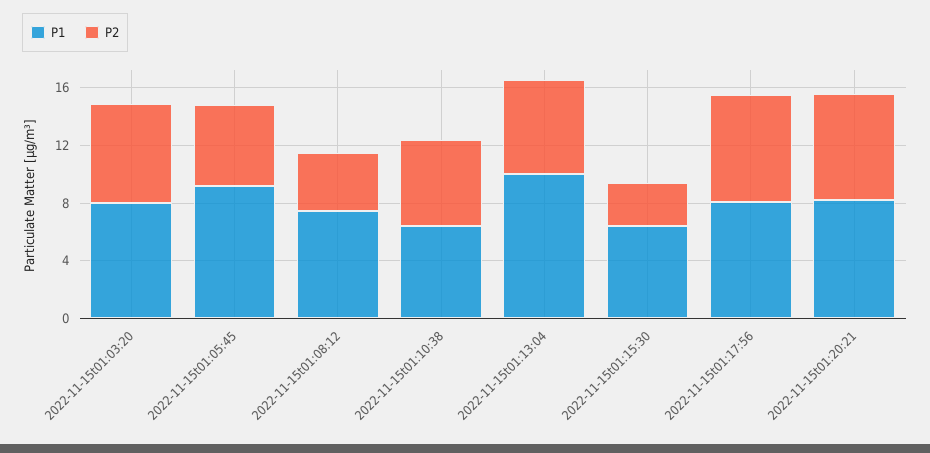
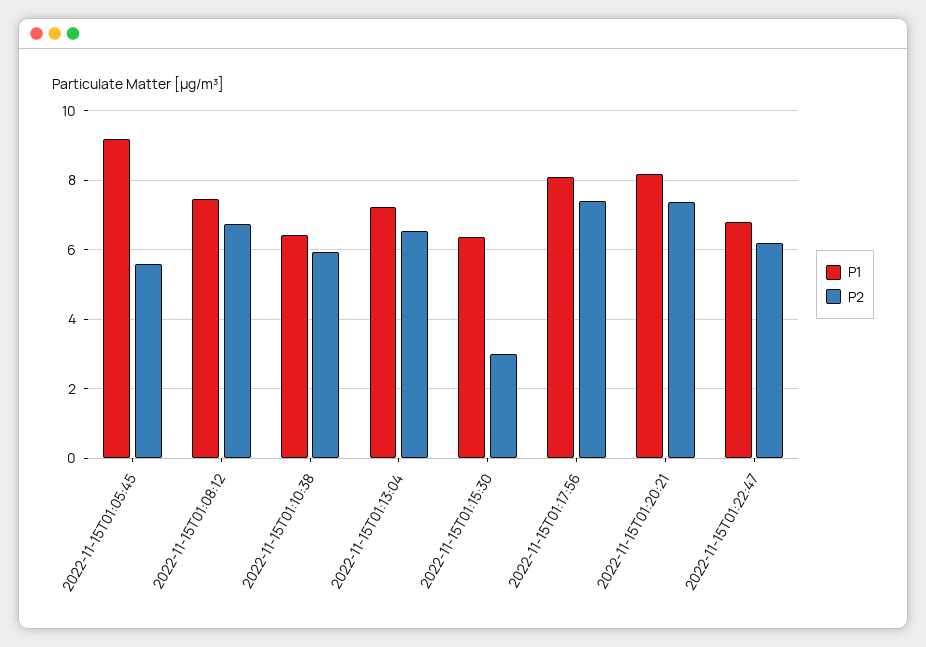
P1, 2022-11-15t01:03:20: 8 -> none
P2, 2022-11-15t01:03:20: 7 -> none
P2, 2022-11-15t01:08:12: 4 -> 6.8
P1, 2022-11-15t01:13:04: 10 -> 7.2
P1, 2022-11-15T01:22:47: none -> 6.8
P2, 2022-11-15T01:22:47: none -> 6.2

